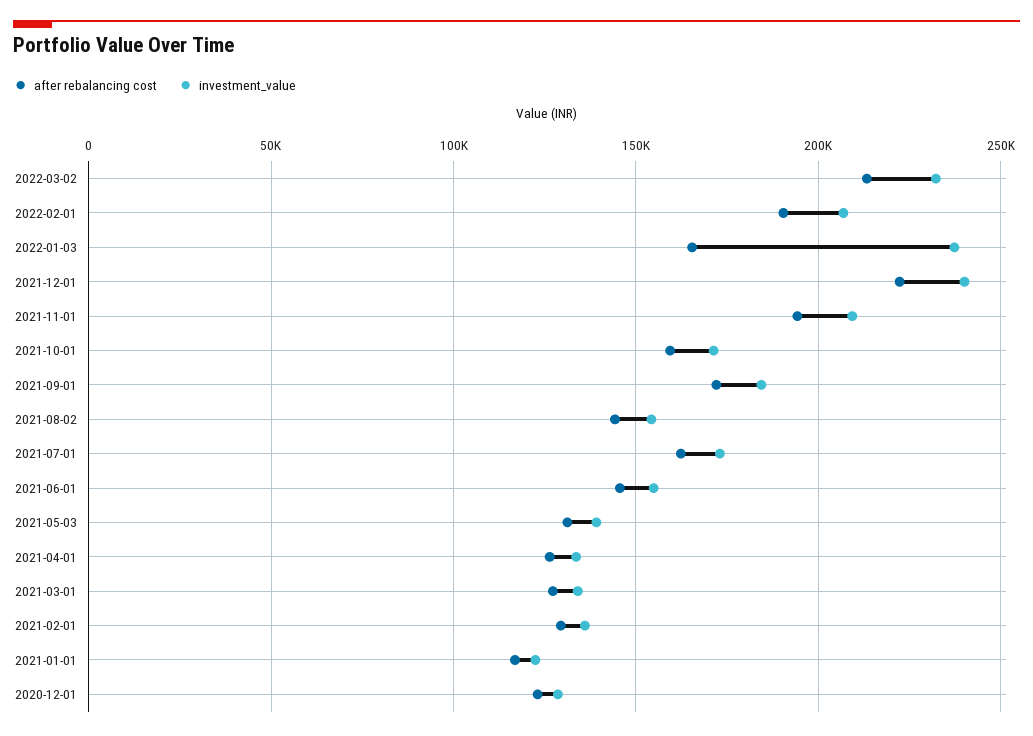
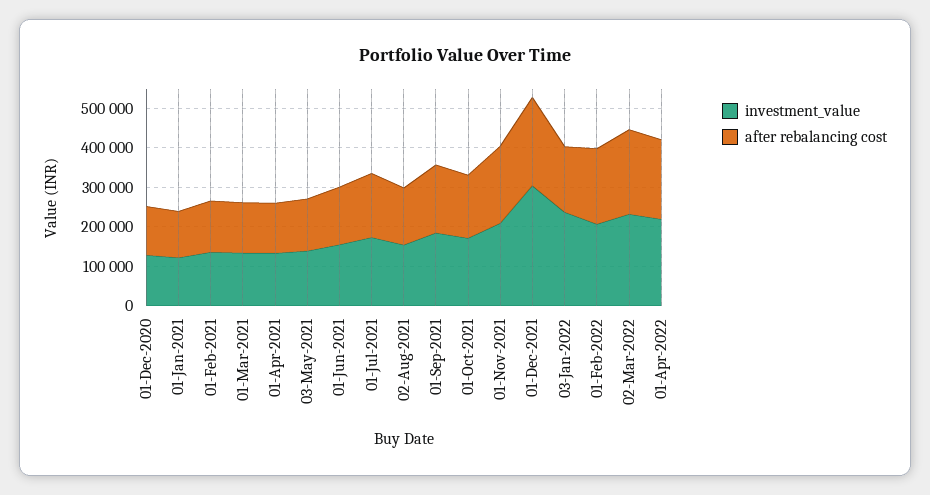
investment_value, 2021-12-01: 240000 -> 300000
investment_value, 01-Apr-2022: none -> 225000
after rebalancing cost, 01-Apr-2022: none -> 200000

